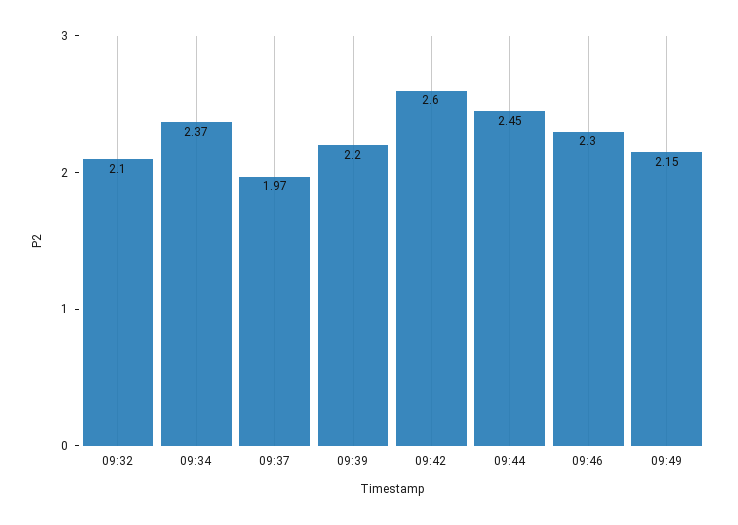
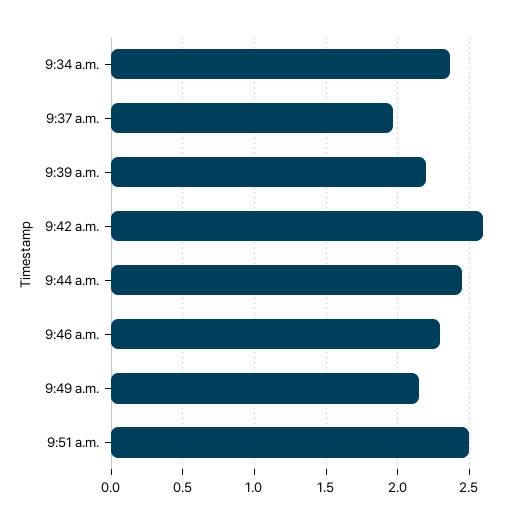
09:32: 2.1 -> none
9:51 a.m.: none -> 2.5

